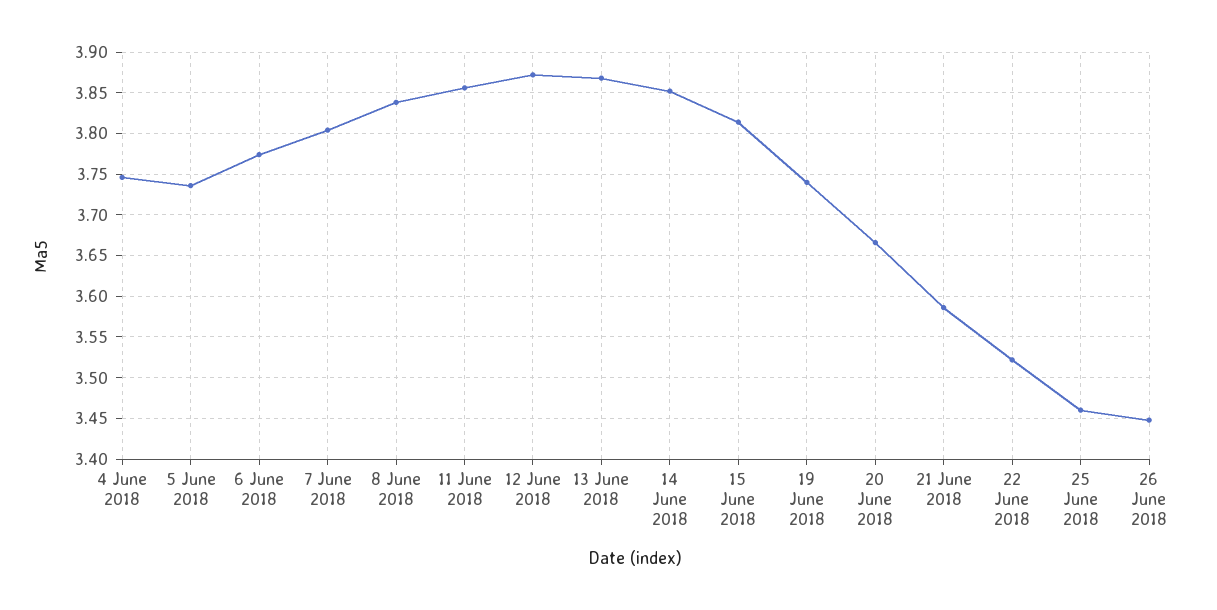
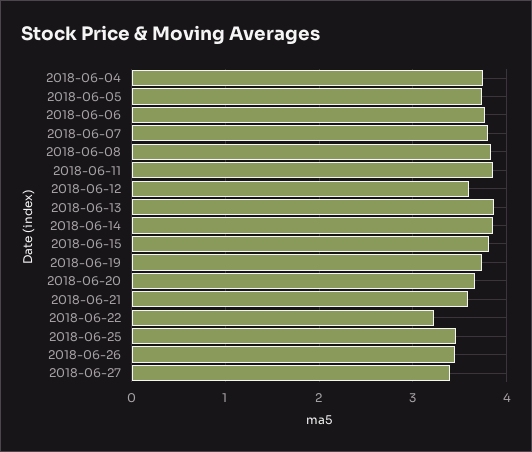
12 June 2018: 3.87 -> 3.6
22 June 2018: 3.52 -> 3.2
2018-06-27: none -> 3.4

